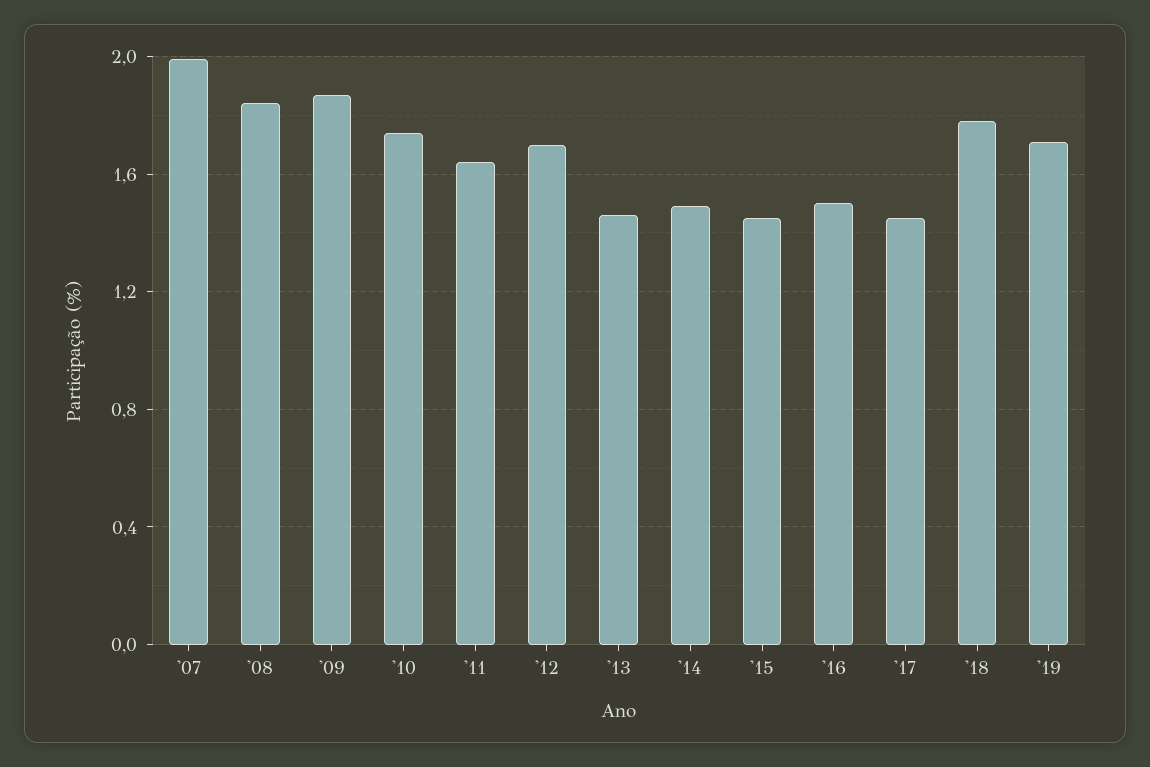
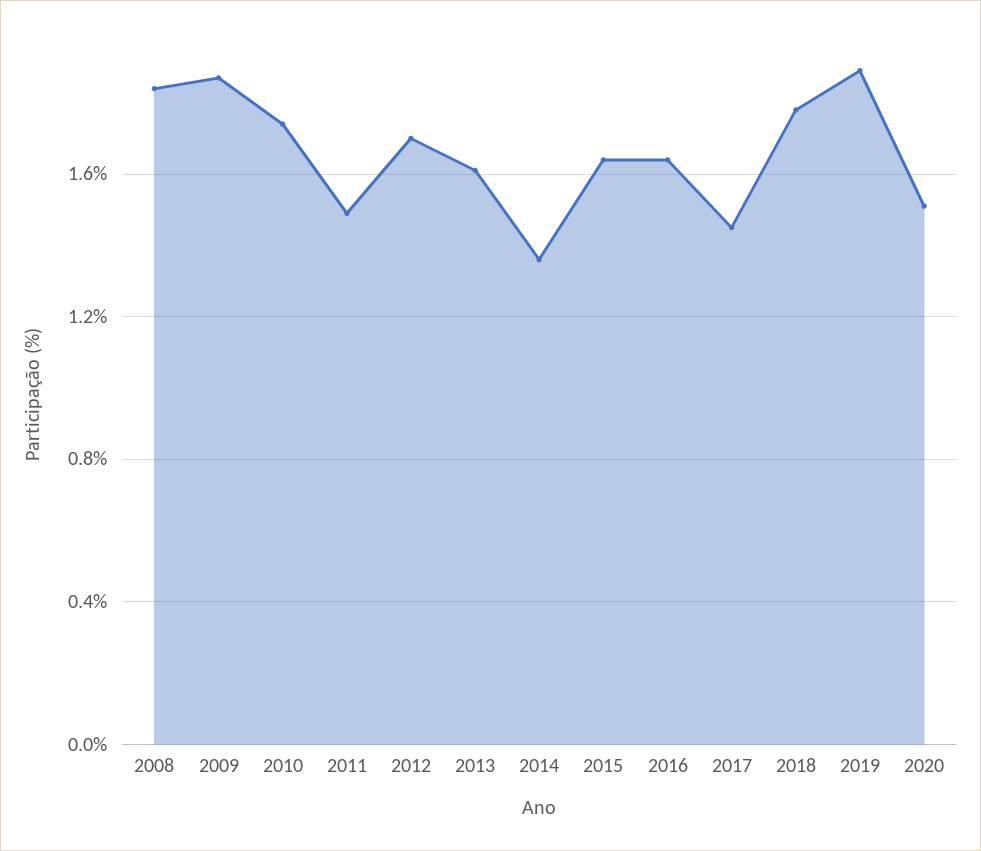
'07: 2 -> none
'11: 1.65 -> 1.5
'13: 1.45 -> 1.6
'14: 1.5 -> 1.35
'15: 1.45 -> 1.65
'16: 1.5 -> 1.65
'19: 1.7 -> 1.9
2020: none -> 1.5

